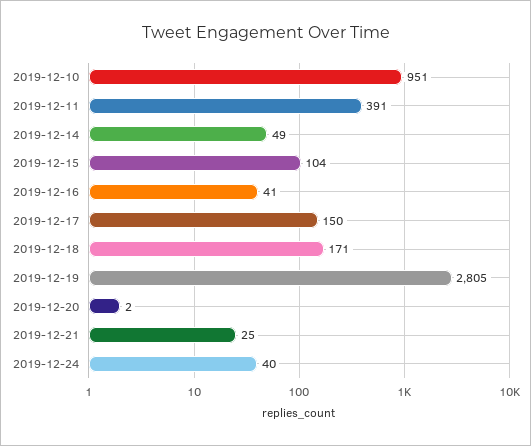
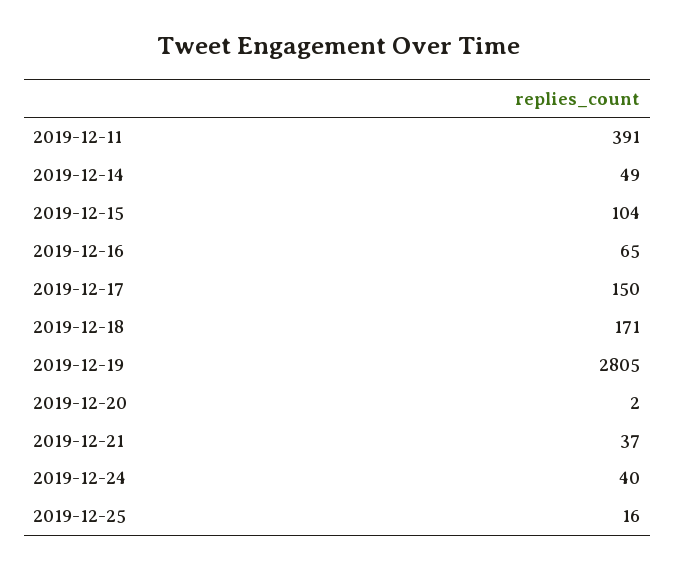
2019-12-10: 951 -> none
2019-12-16: 41 -> 65
2019-12-21: 25 -> 37
2019-12-25: none -> 16

